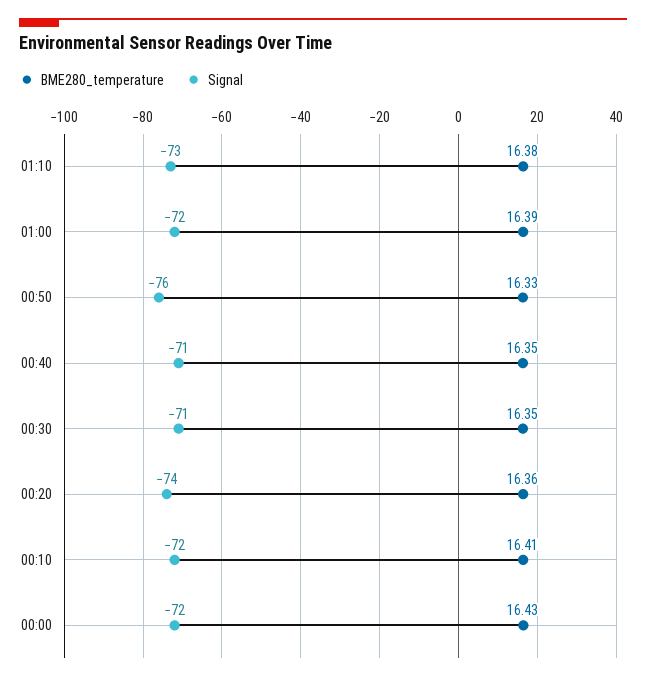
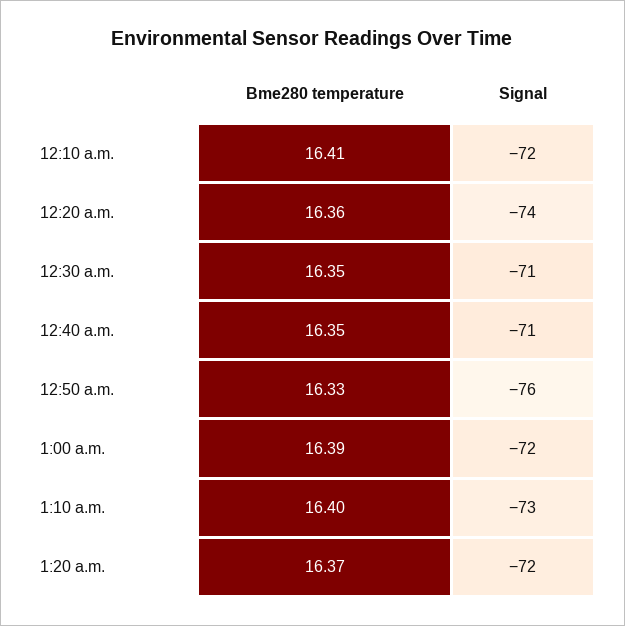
BME280_temperature, 01:10: 16.38 -> 16.4
BME280_temperature, 00:00: 16.43 -> none
Signal, 00:00: -72 -> none
BME280_temperature, 1:20 a.m.: none -> 16.37
Signal, 1:20 a.m.: none -> -72

